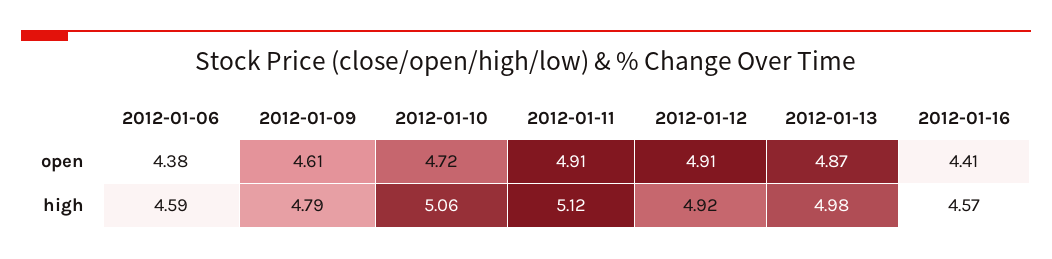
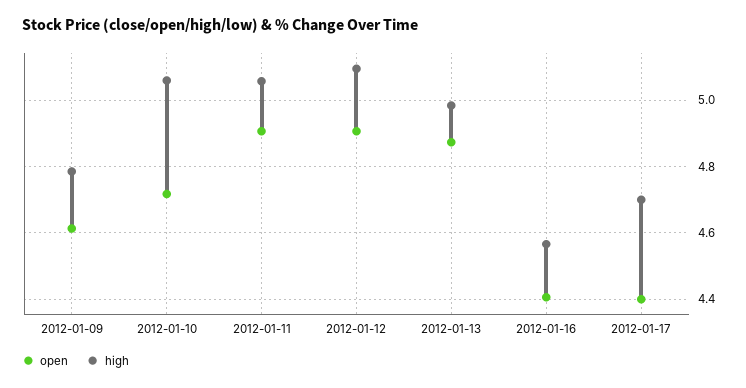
open, 2012-01-06: 4.38 -> none
high, 2012-01-06: 4.59 -> none
high, 2012-01-11: 5.12 -> 5.06
high, 2012-01-12: 4.92 -> 5.1
open, 2012-01-17: none -> 4.4
high, 2012-01-17: none -> 4.7

